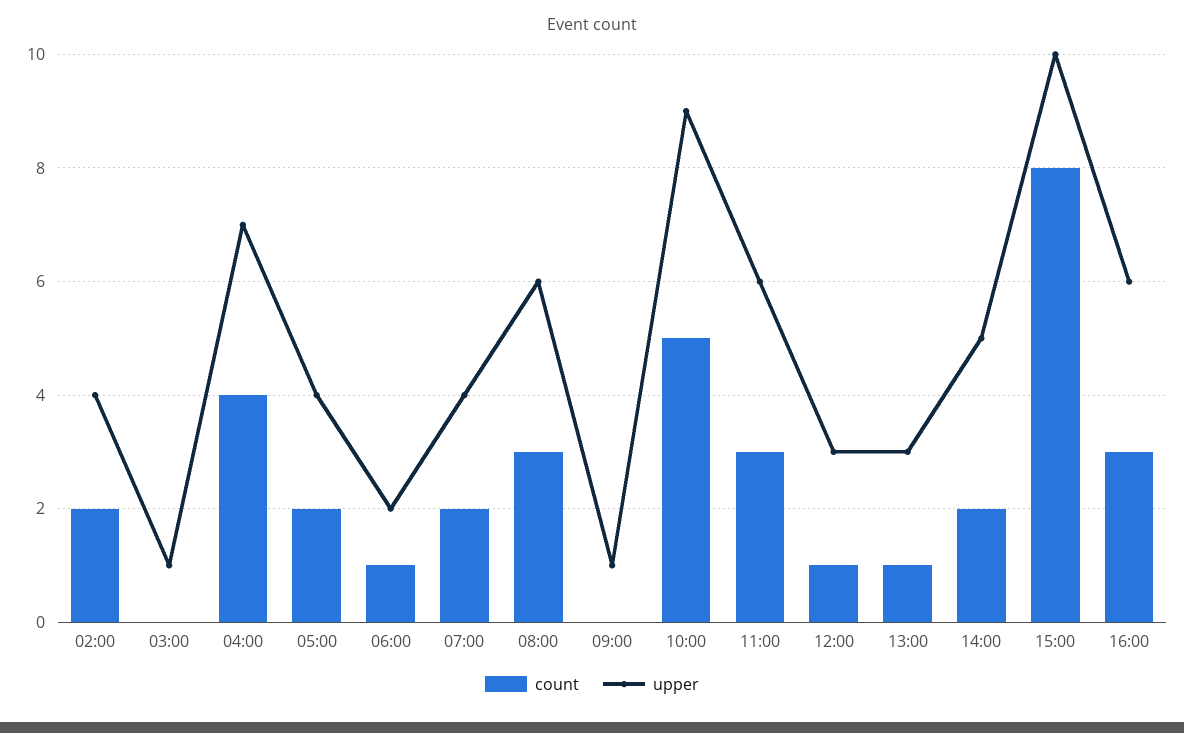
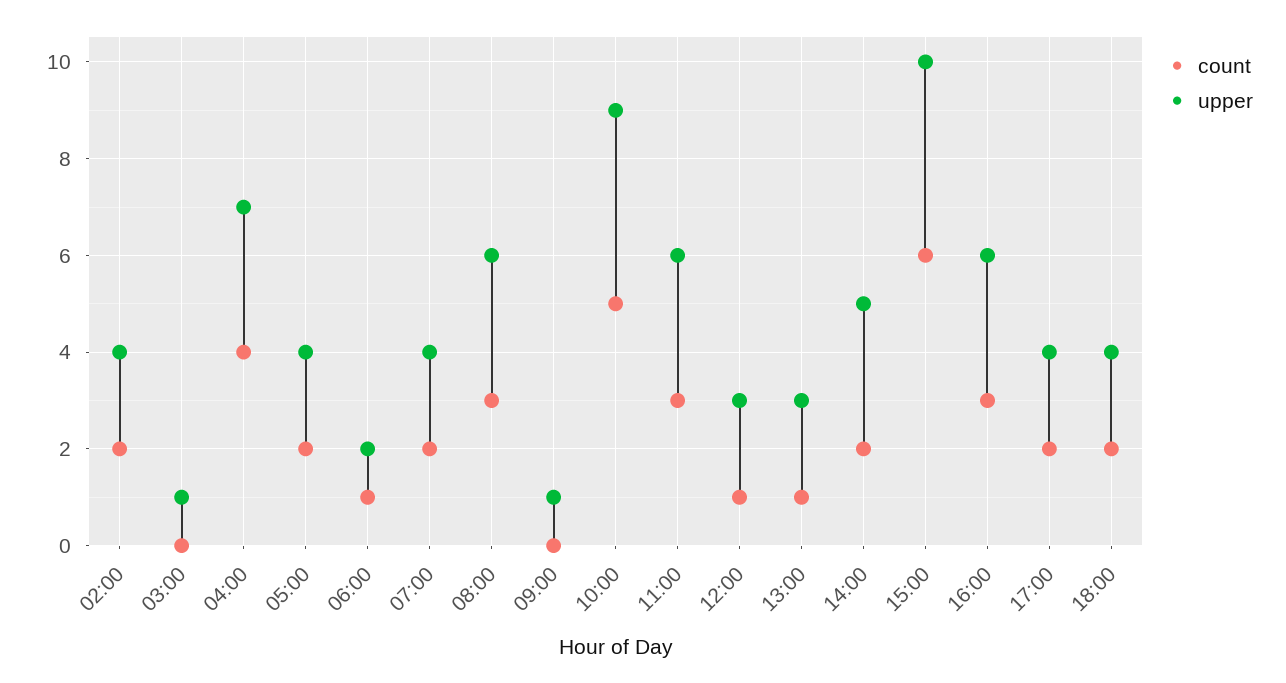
count, 15:00: 8 -> 6
count, 17:00: none -> 2
upper, 17:00: none -> 4
count, 18:00: none -> 2
upper, 18:00: none -> 4

